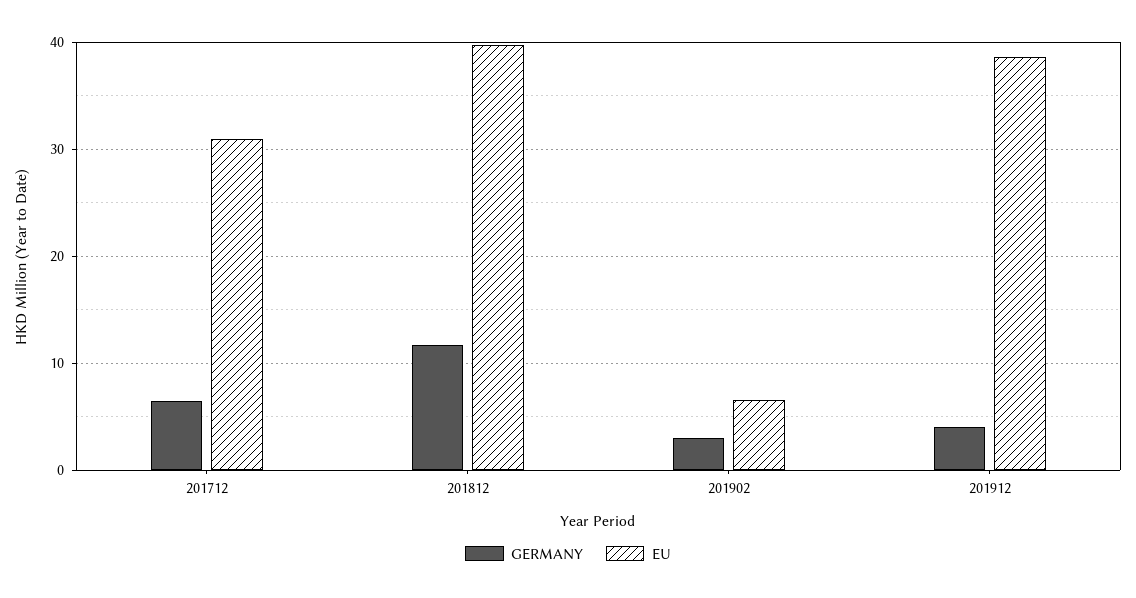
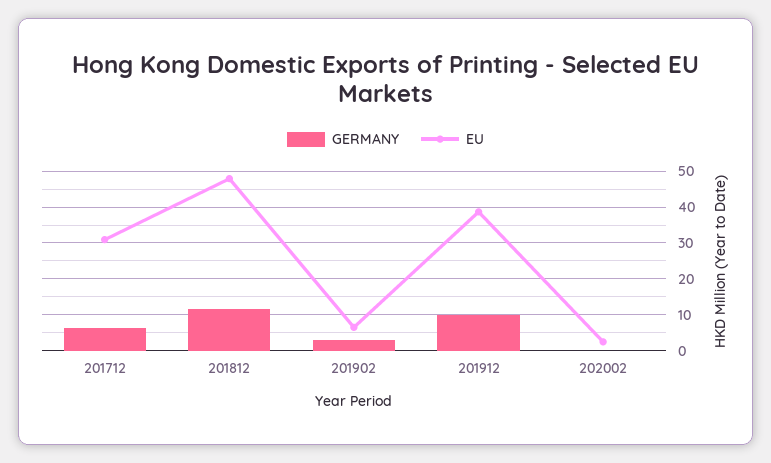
EU, 201812: 40 -> 48
GERMANY, 201912: 4 -> 10
GERMANY, 202002: none -> 0
EU, 202002: none -> 2

